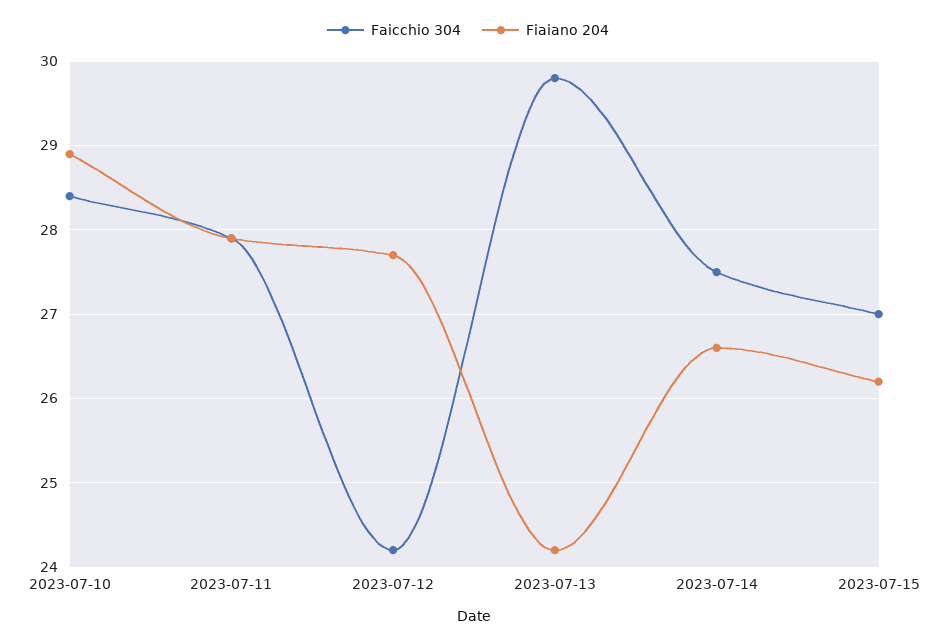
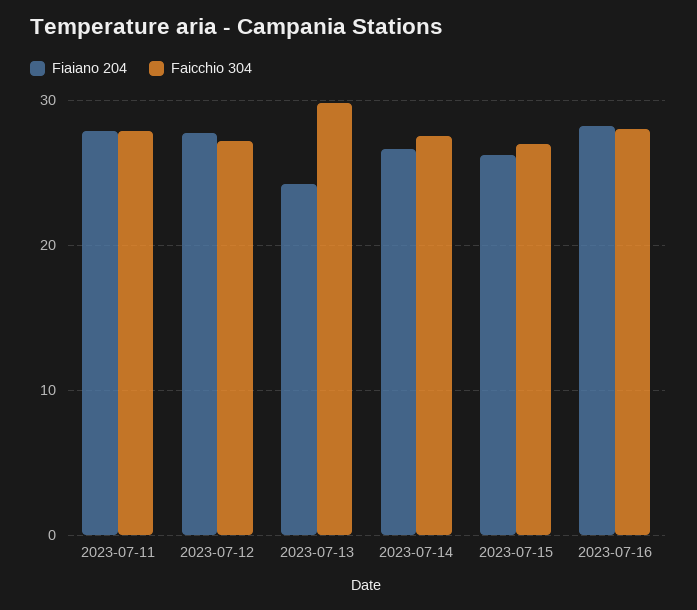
Faicchio 304, 2023-07-10: 28.4 -> none
Fiaiano 204, 2023-07-10: 28.9 -> none
Faicchio 304, 2023-07-12: 24.2 -> 27
Fiaiano 204, 2023-07-16: none -> 28
Faicchio 304, 2023-07-16: none -> 28

